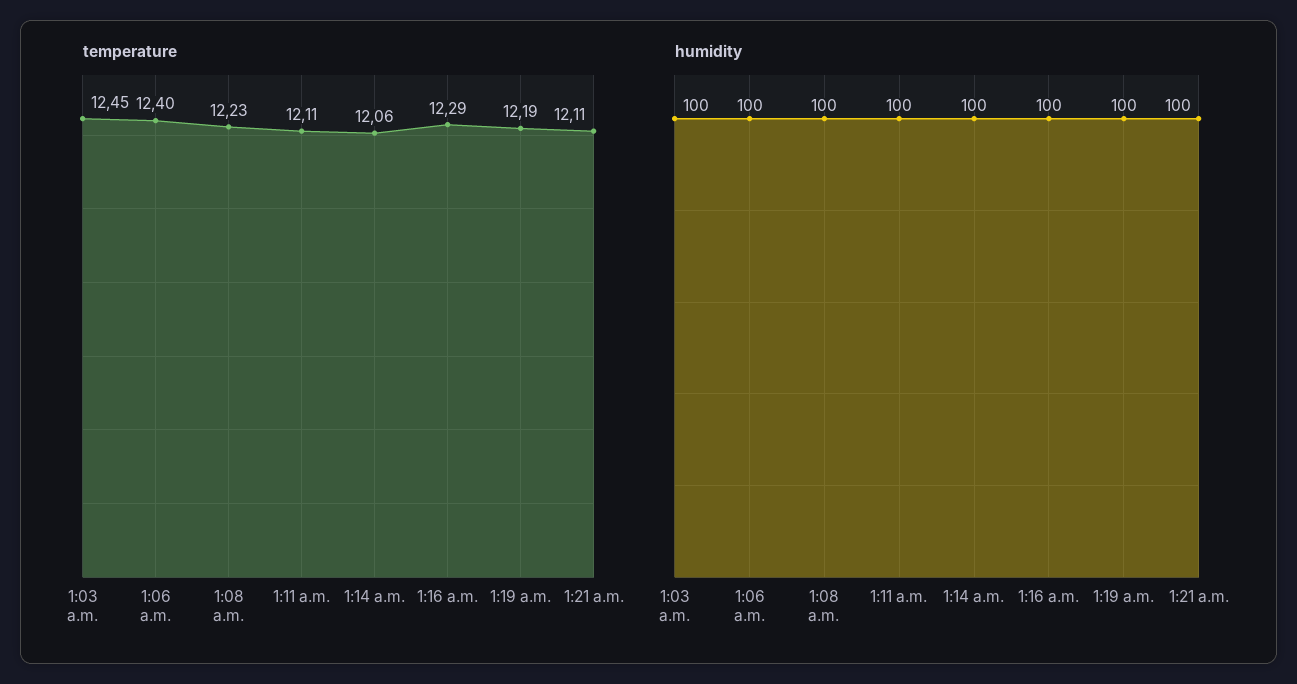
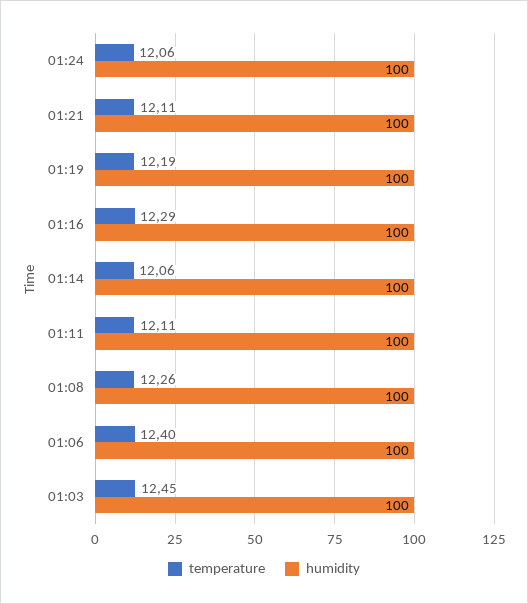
temperature, 1:08 a.m.: 12.23 -> 12.26
temperature, 01:24: none -> 12.06
humidity, 01:24: none -> 100

